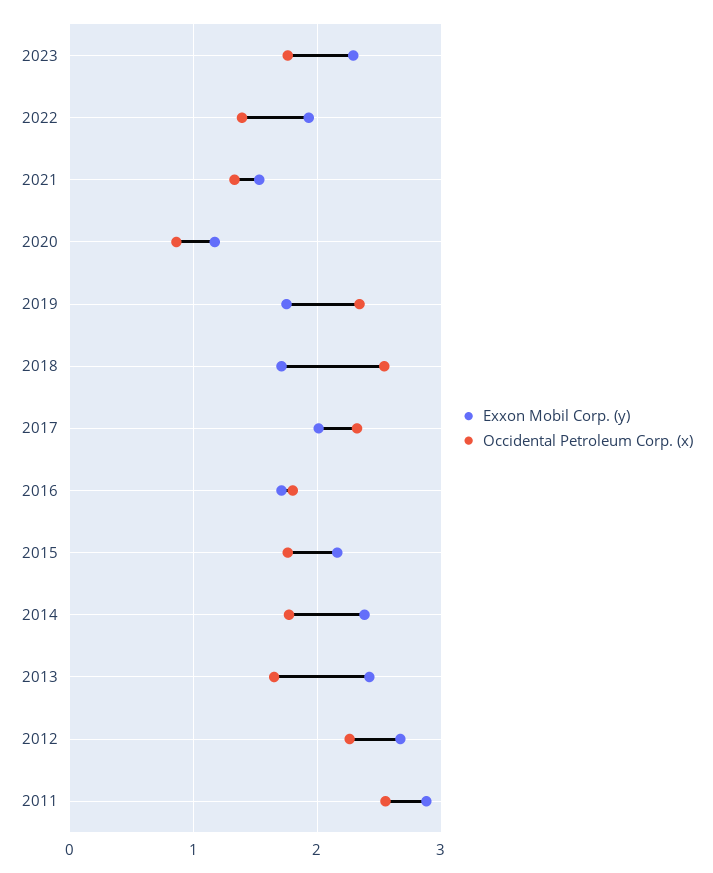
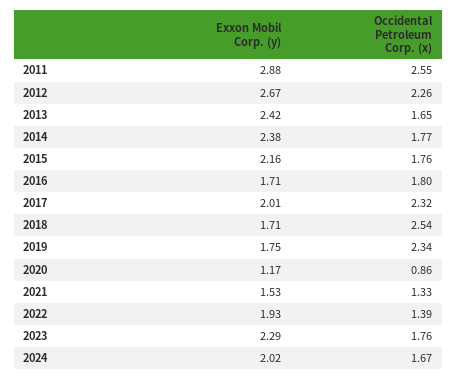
Exxon Mobil Corp. (y), 2024: none -> 2.02
Occidental Petroleum Corp. (x), 2024: none -> 1.67

